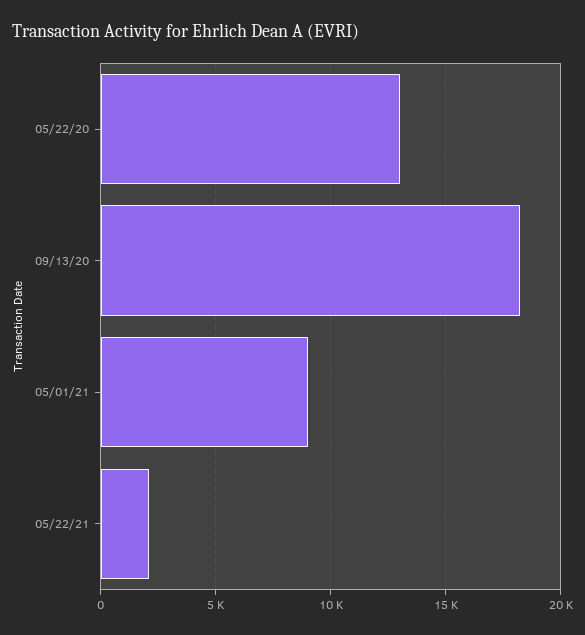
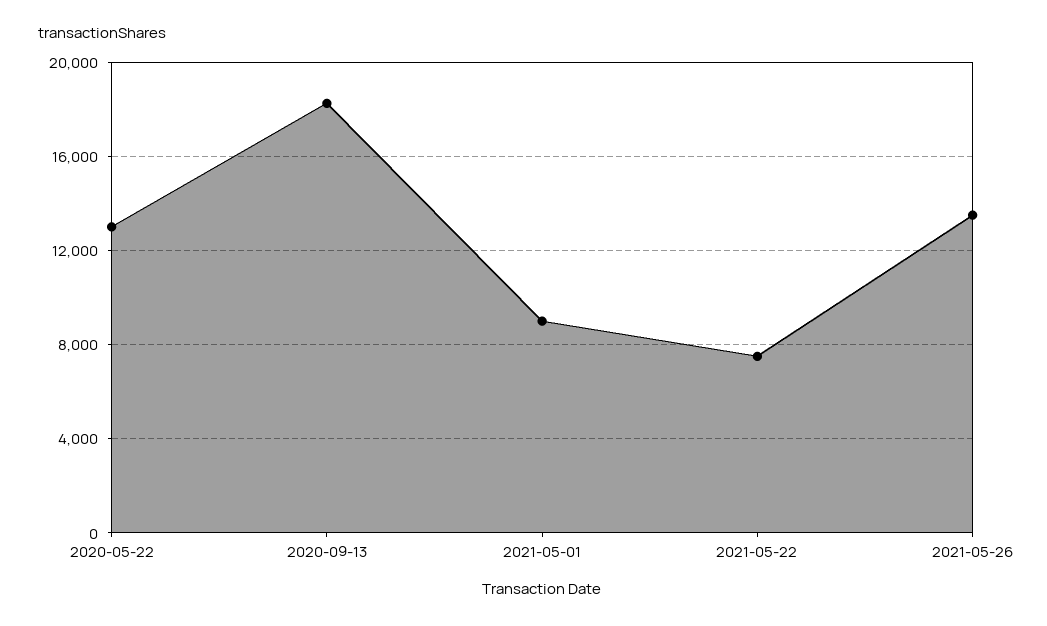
05/22/21: 2000 -> 7500
2021-05-26: none -> 13500

